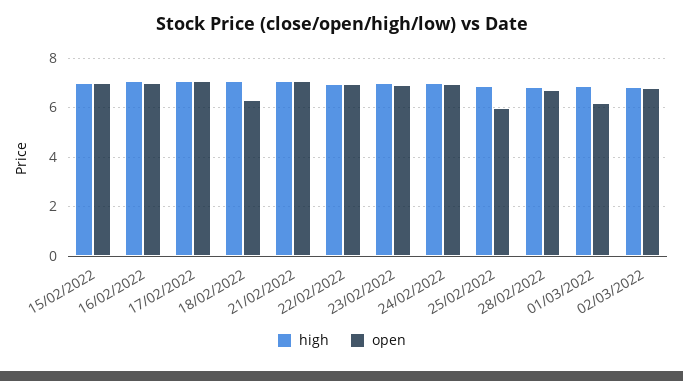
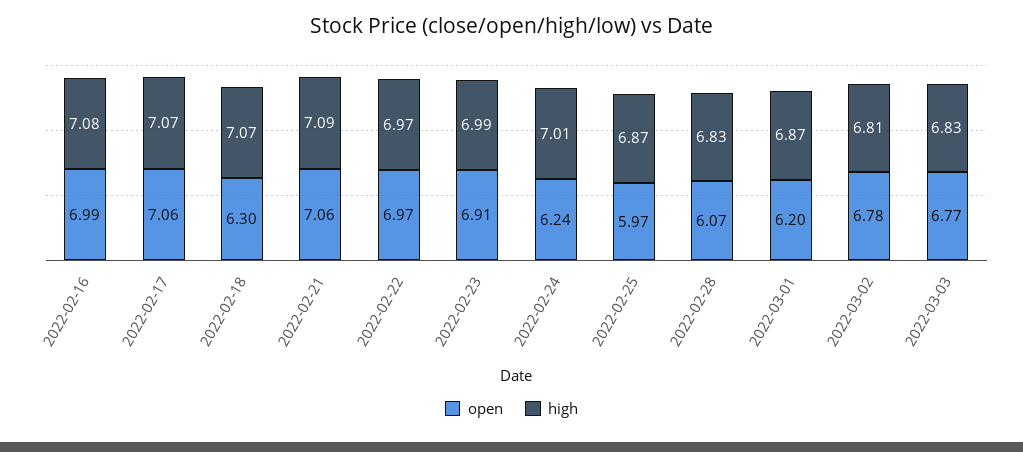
high, 15/02/2022: 7 -> none
open, 15/02/2022: 7 -> none
open, 24/02/2022: 7 -> 6.24
open, 28/02/2022: 6.75 -> 6.07
open, 2022-03-03: none -> 6.77
high, 2022-03-03: none -> 6.83

